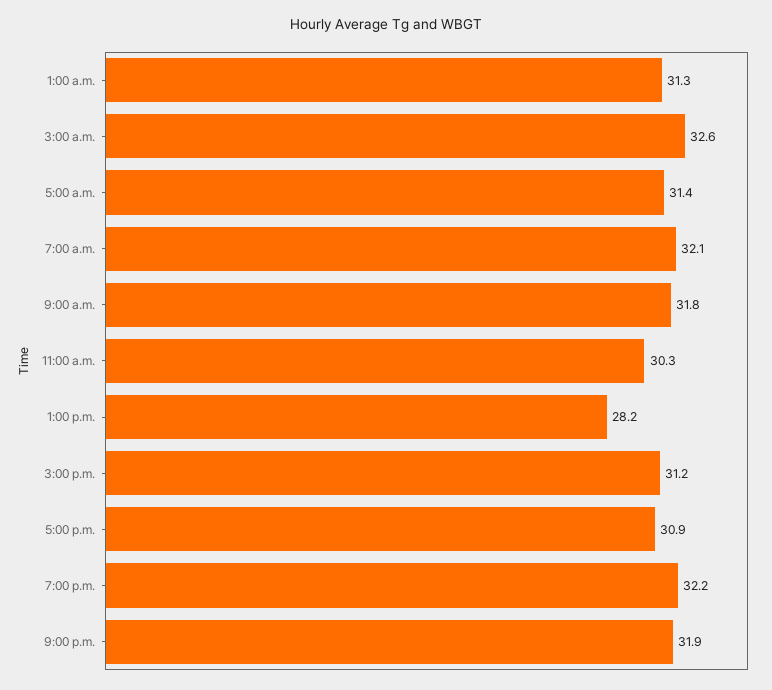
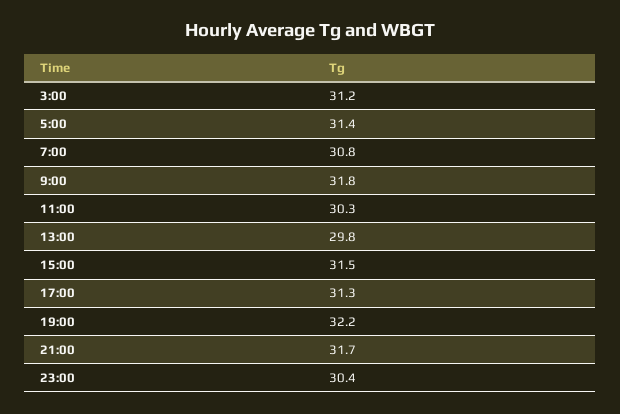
1:00 a.m.: 31.3 -> none
3:00 a.m.: 32.6 -> 31.2
7:00 a.m.: 32.1 -> 30.8
1:00 p.m.: 28.2 -> 29.8
3:00 p.m.: 31.2 -> 31.5
5:00 p.m.: 30.9 -> 31.3
9:00 p.m.: 31.9 -> 31.7
23:00: none -> 30.4

